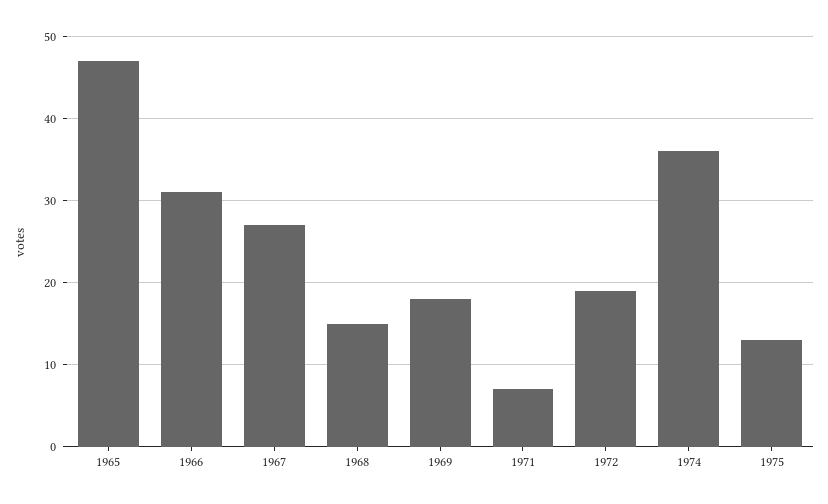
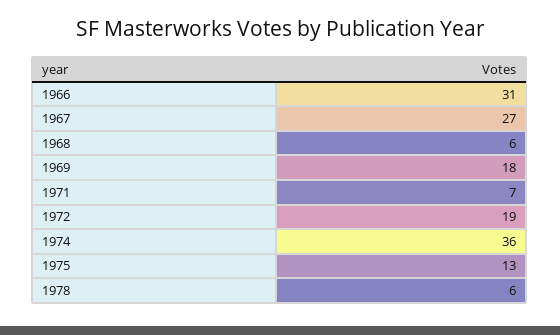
1965: 47 -> none
1968: 15 -> 6
1978: none -> 6

